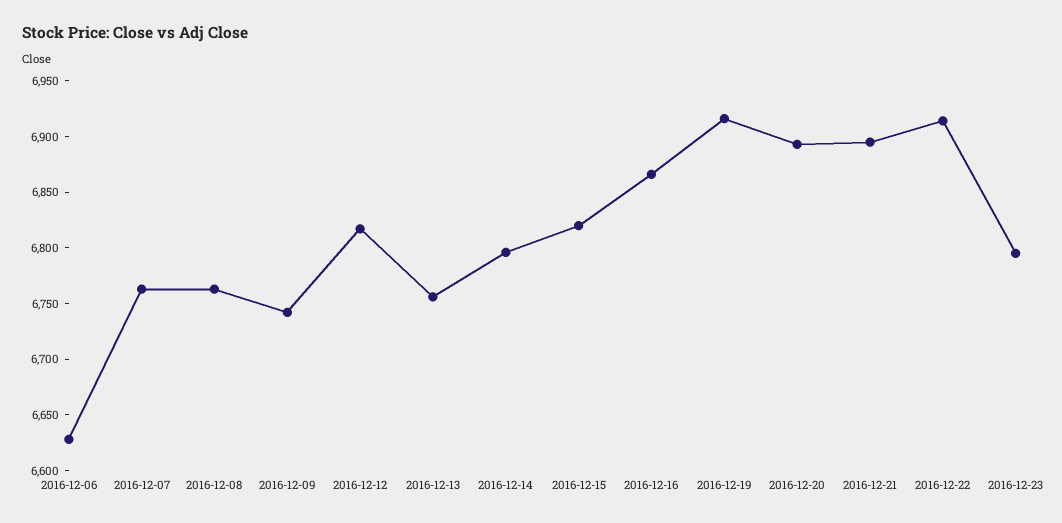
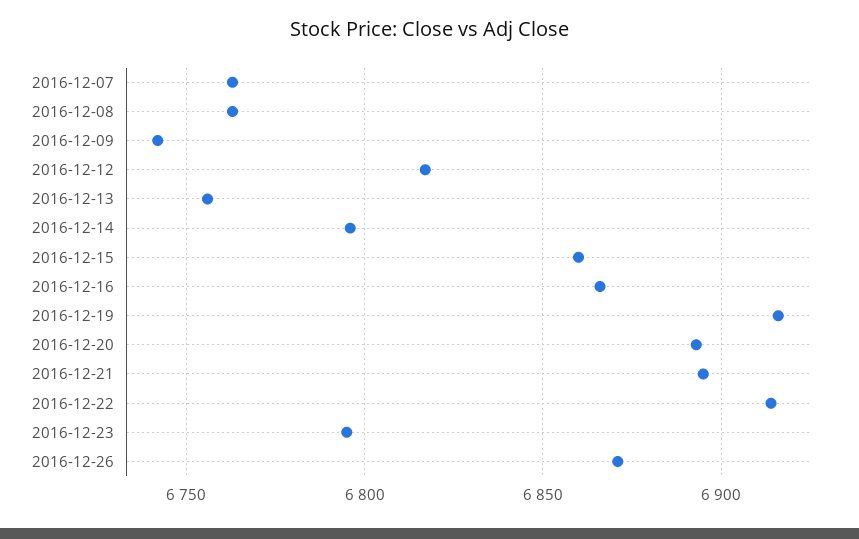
2016-12-06: 6630 -> none
2016-12-15: 6820 -> 6860
2016-12-26: none -> 6870

